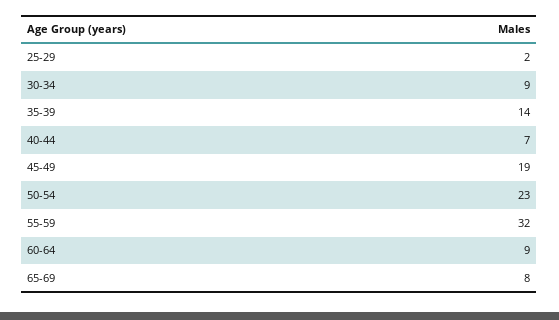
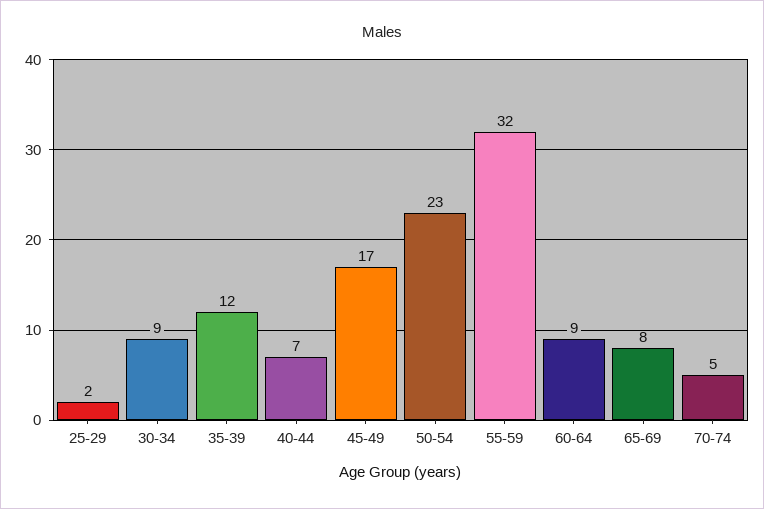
35-39: 14 -> 12
45-49: 19 -> 17
70-74: none -> 5

